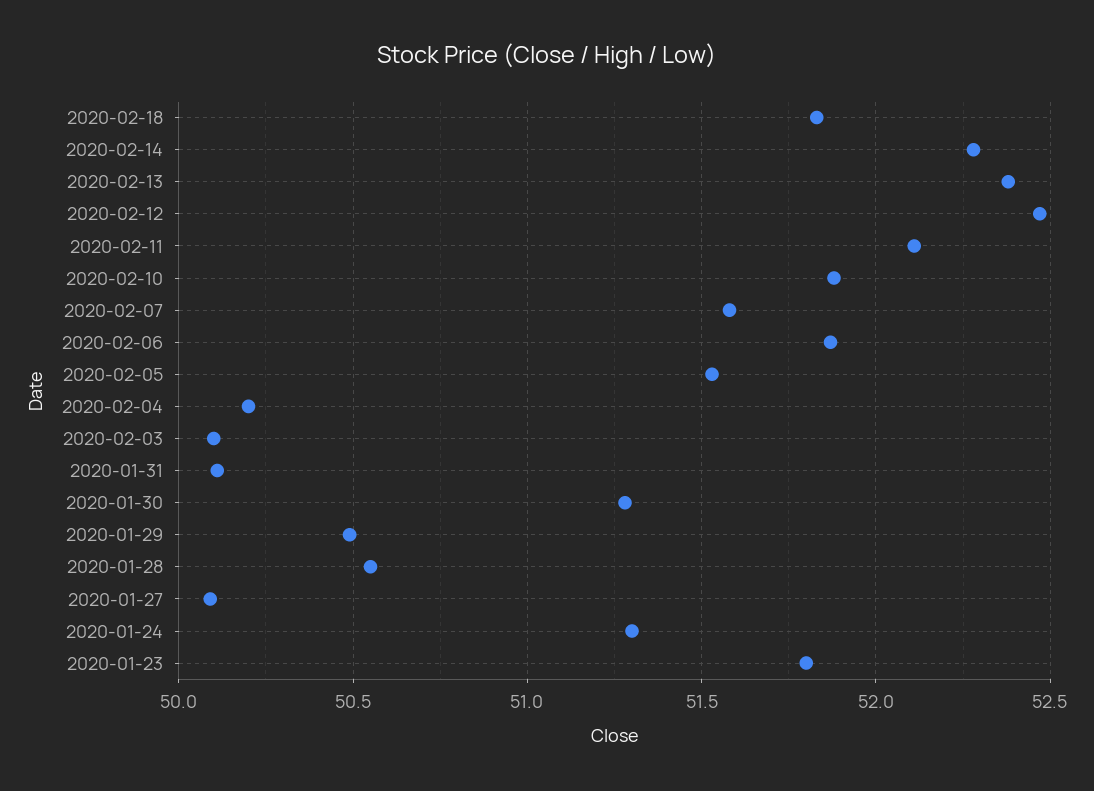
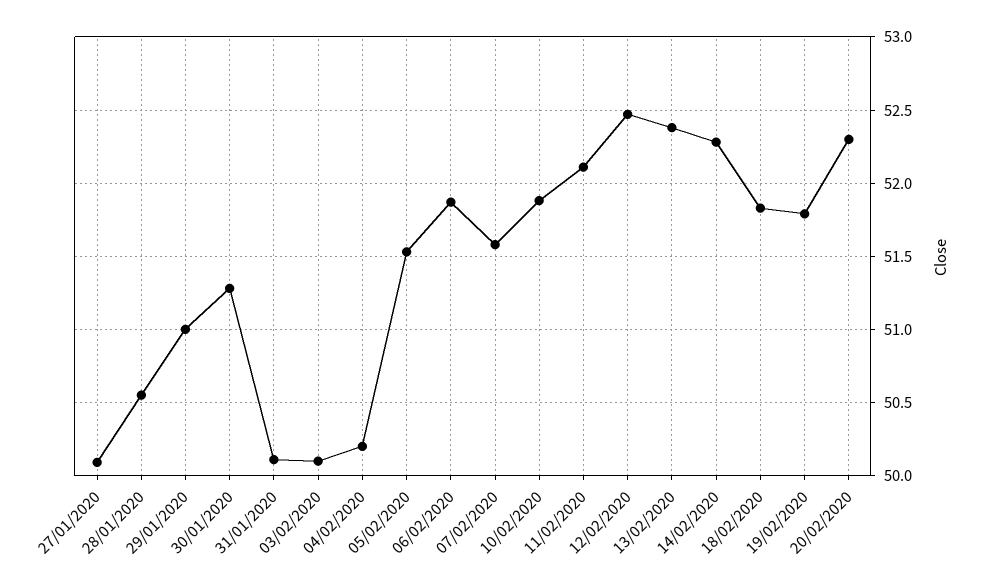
2020-01-29: 50.5 -> 51
2020-01-24: 51.3 -> none
2020-01-23: 51.8 -> none
19/02/2020: none -> 51.8
20/02/2020: none -> 52.3

